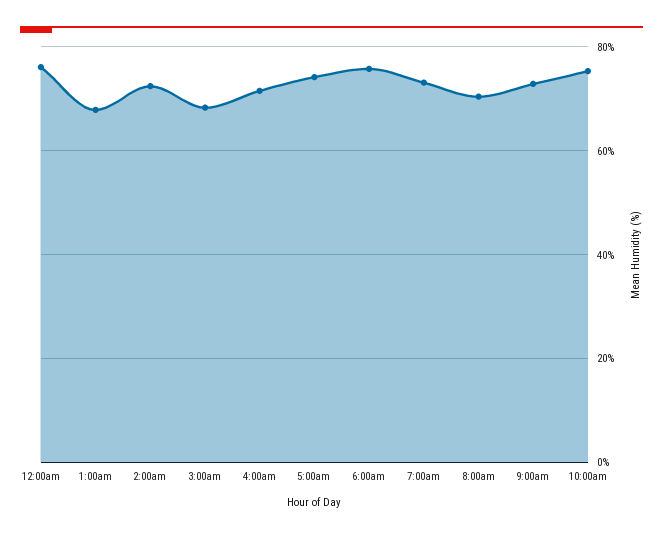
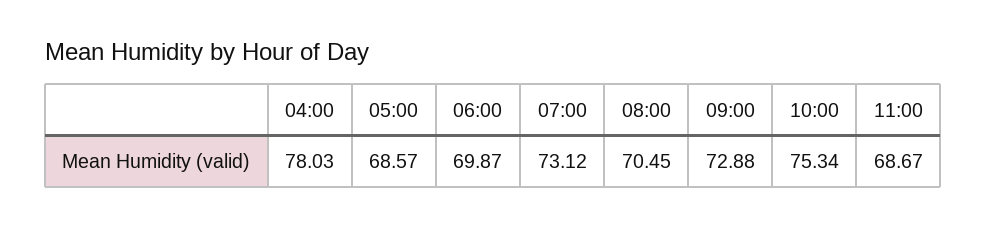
12:00am: 76 -> none
1:00am: 68 -> none
2:00am: 72 -> none
3:00am: 68 -> none
4:00am: 72 -> 78.03
5:00am: 74 -> 68.57
6:00am: 76 -> 69.87
11:00: none -> 68.67

